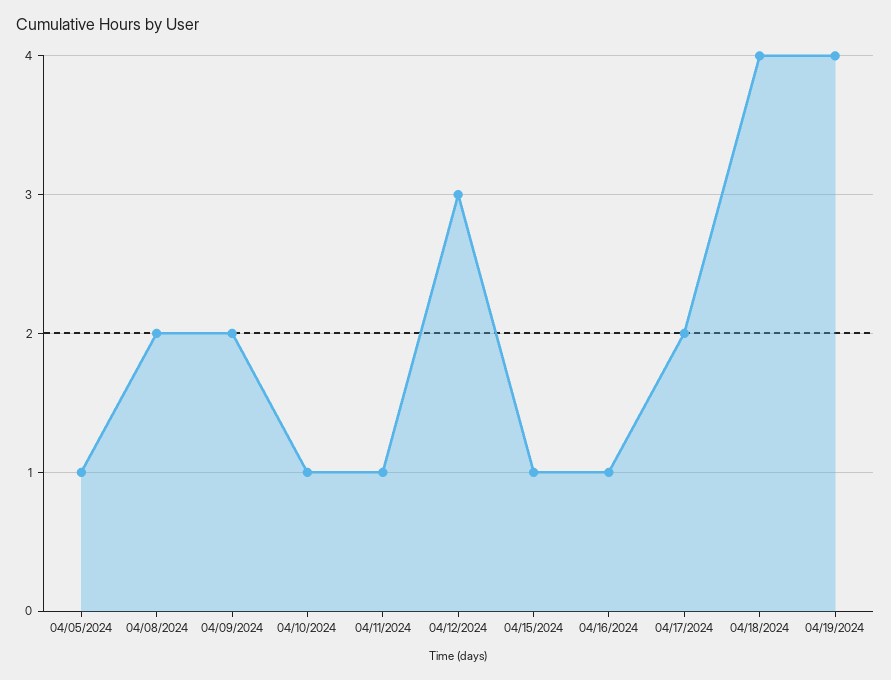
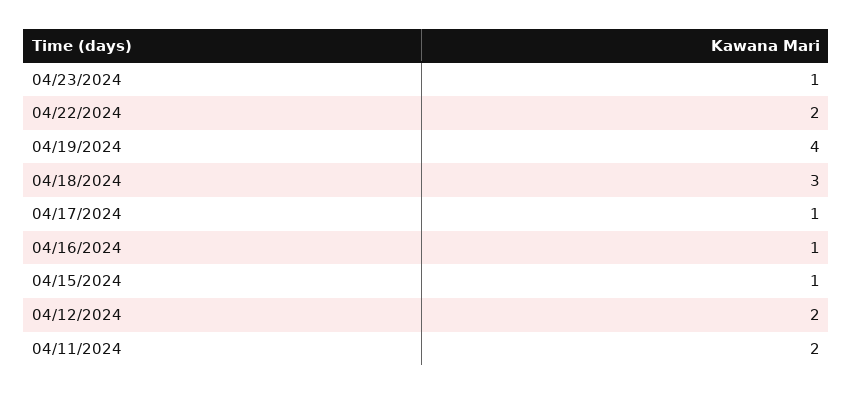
04/05/2024: 1 -> none
04/08/2024: 2 -> none
04/09/2024: 2 -> none
04/10/2024: 1 -> none
04/11/2024: 1 -> 2
04/12/2024: 3 -> 2
04/17/2024: 2 -> 1
04/18/2024: 4 -> 3
04/23/2024: none -> 1
04/22/2024: none -> 2

